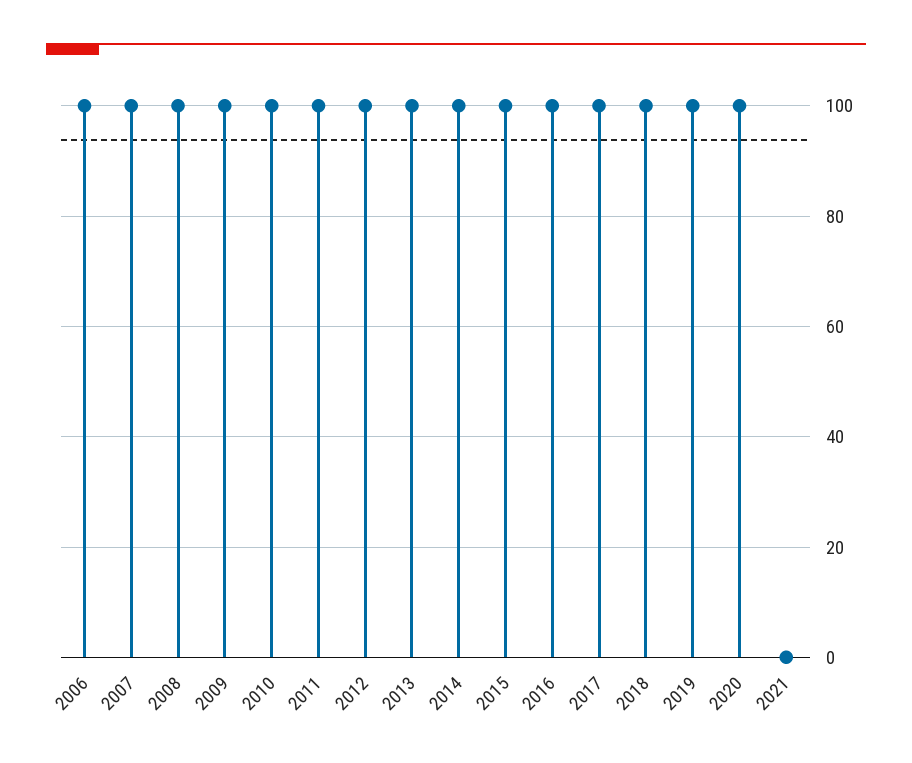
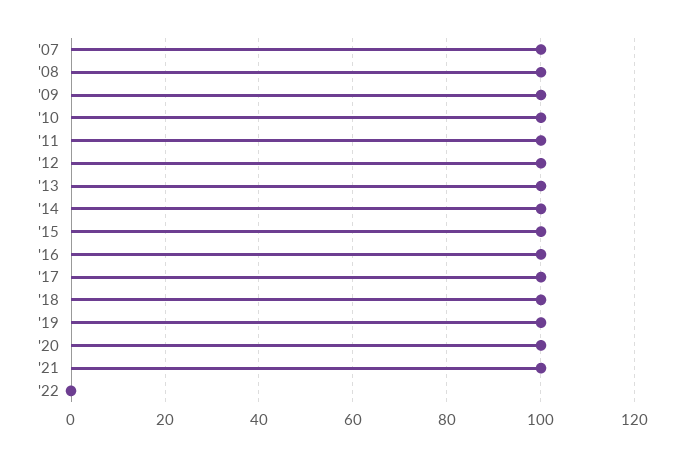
2006: 100 -> none
2021: 0 -> 100
'22: none -> 0

